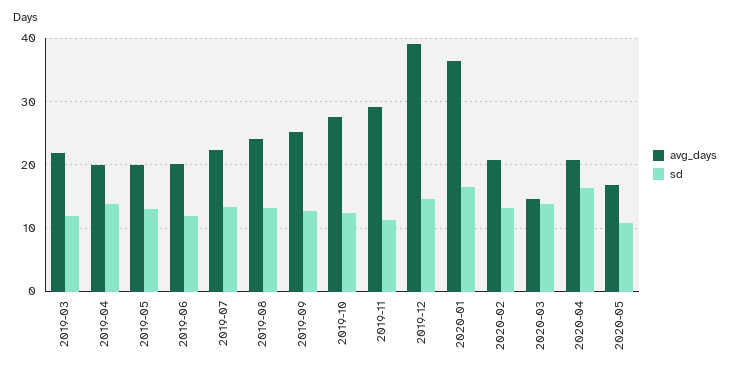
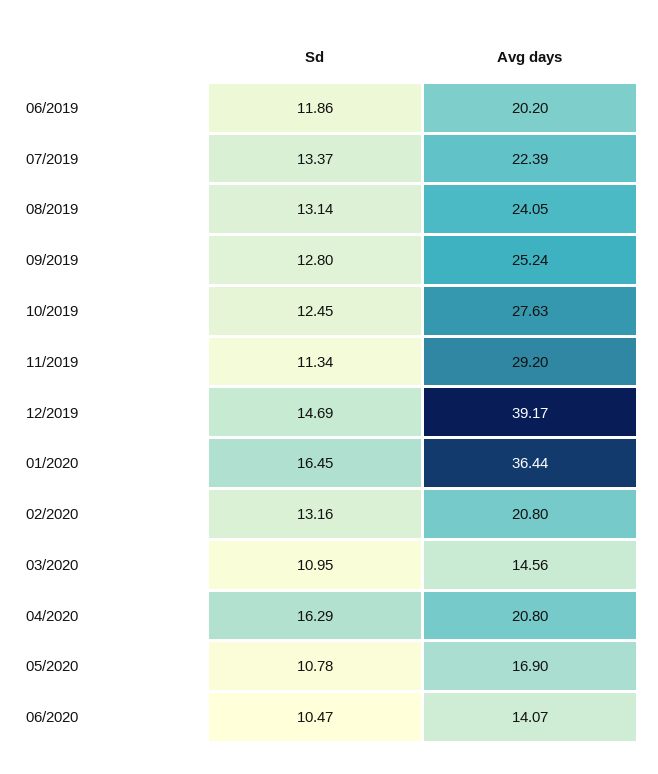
avg_days, 2019-03: 22 -> none
sd, 2019-03: 12 -> none
avg_days, 2019-04: 20 -> none
sd, 2019-04: 14 -> none
avg_days, 2019-05: 20 -> none
sd, 2019-05: 13 -> none
sd, 2020-03: 14 -> 10.95
sd, 06/2020: none -> 10.47
avg_days, 06/2020: none -> 14.07

